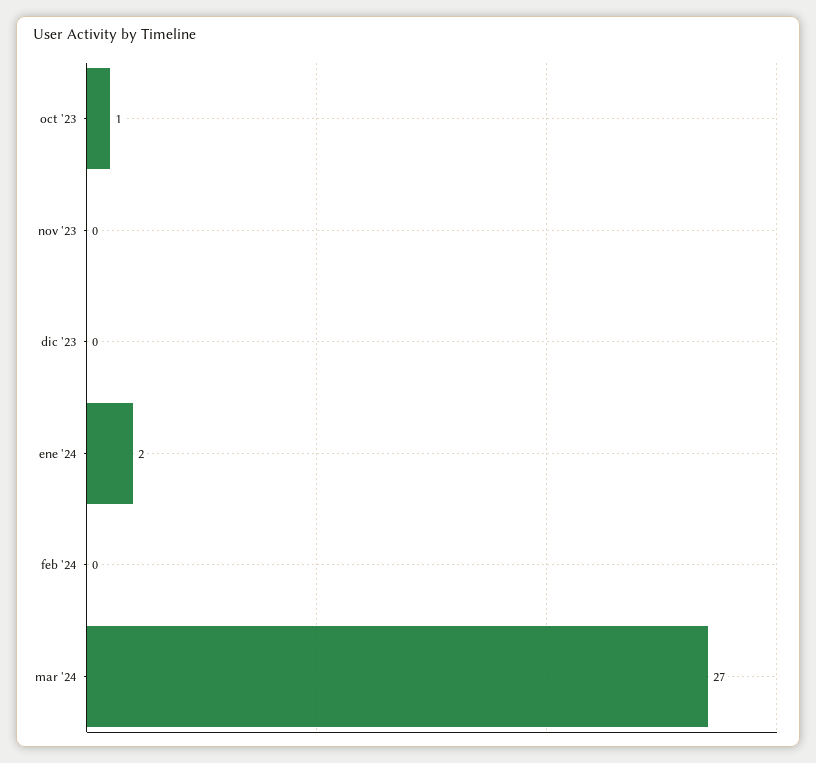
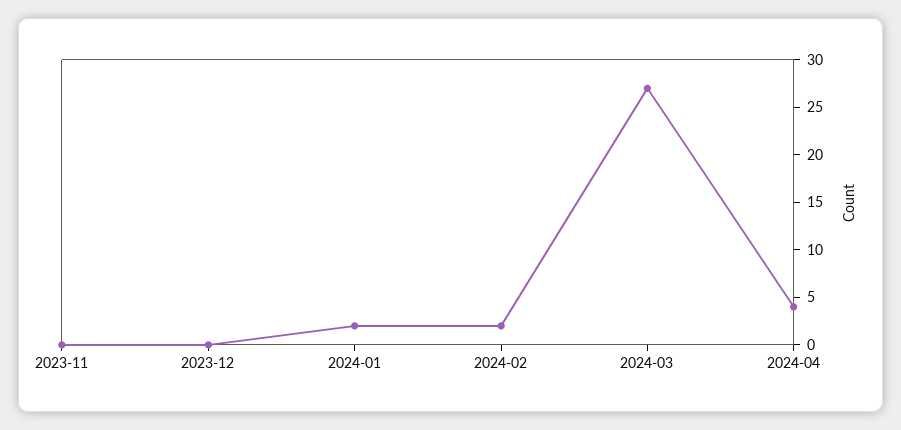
oct '23: 1 -> none
feb '24: 0 -> 2
2024-04: none -> 4

